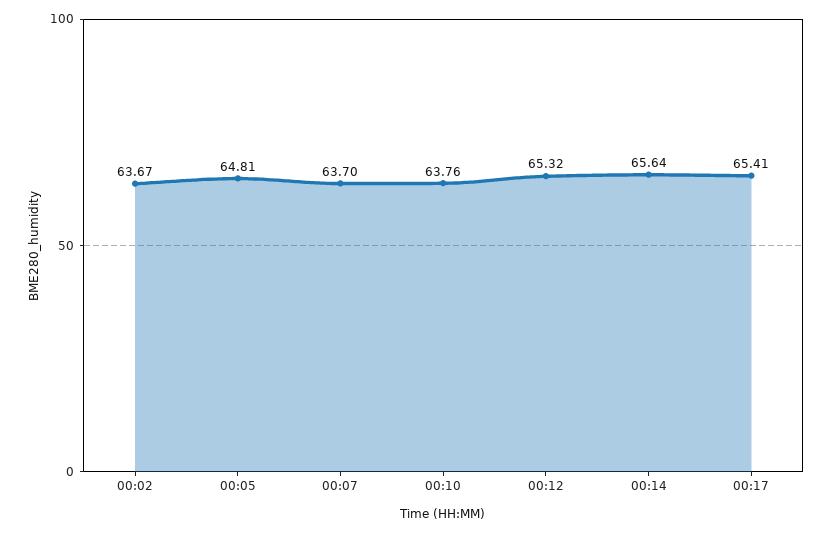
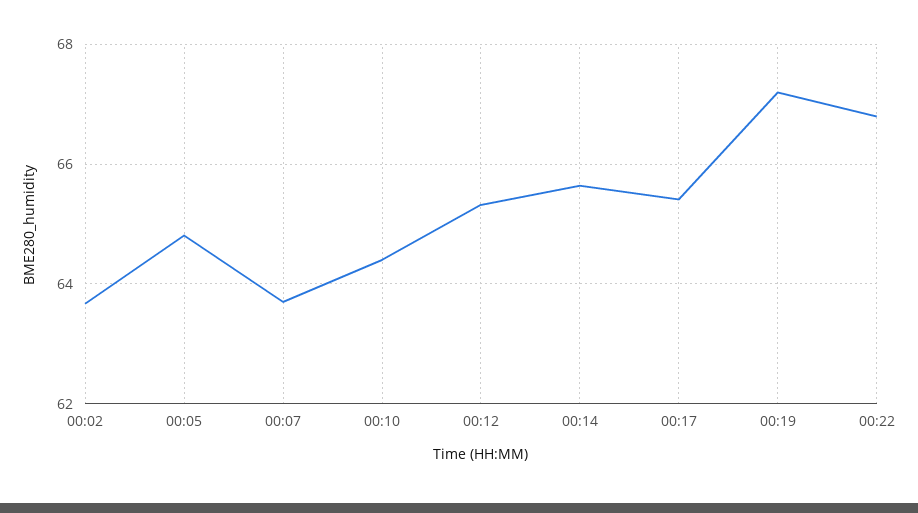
00:10: 63.76 -> 64.4
00:19: none -> 67.2
00:22: none -> 66.8

